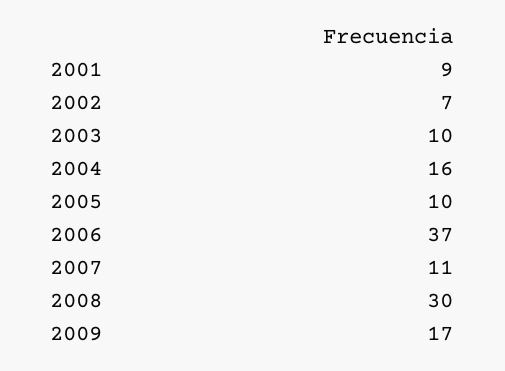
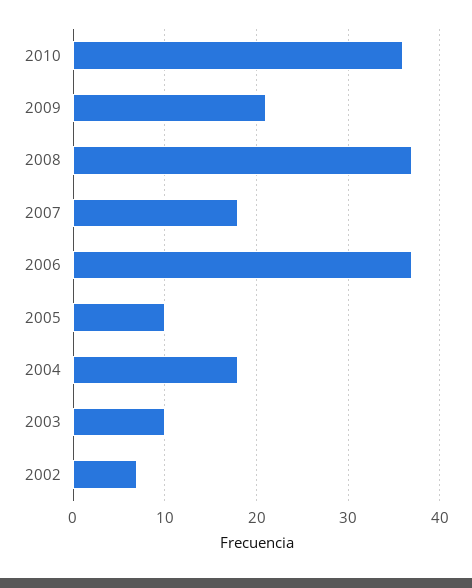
2001: 9 -> none
2004: 16 -> 18
2007: 11 -> 18
2008: 30 -> 37
2009: 17 -> 21
2010: none -> 36

